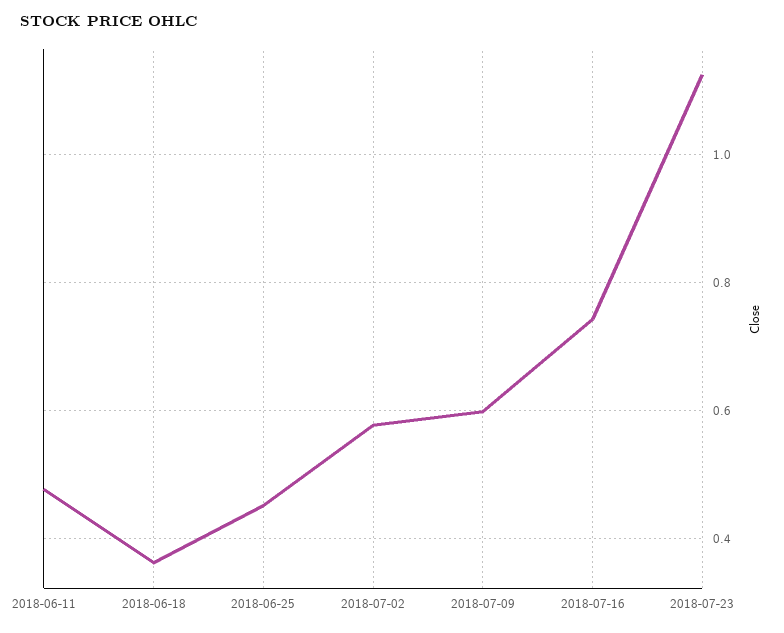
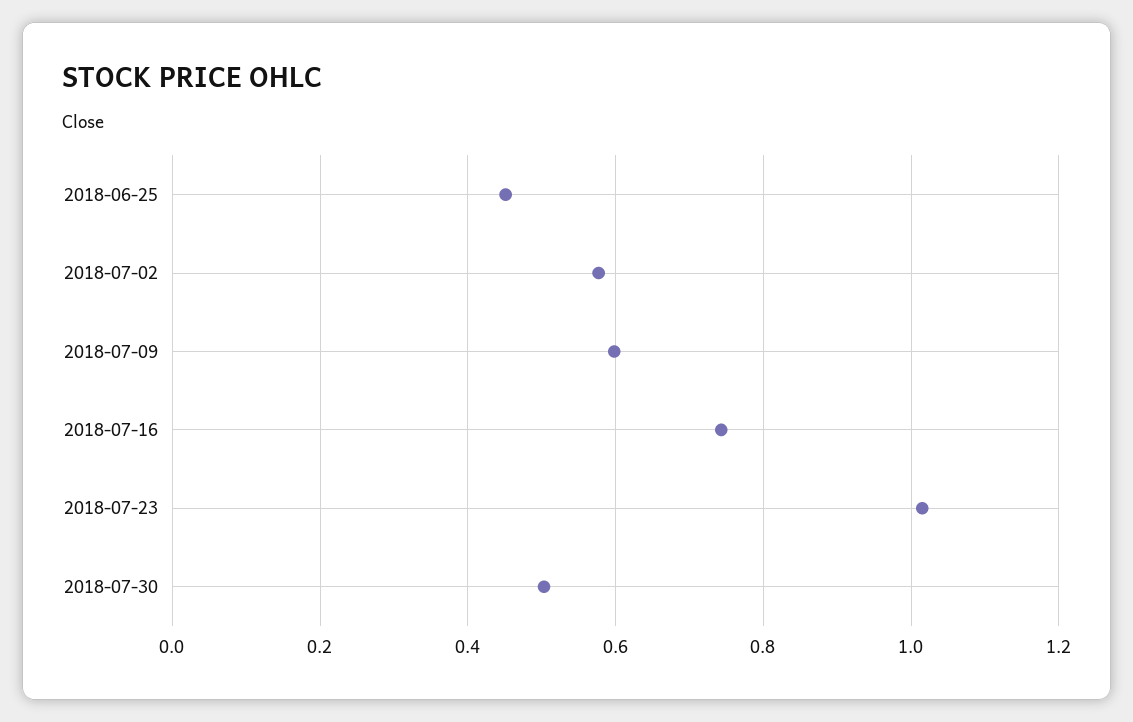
2018-06-11: 0.48 -> none
2018-06-18: 0.36 -> none
2018-07-23: 1.12 -> 1.02
2018-07-30: none -> 0.5

